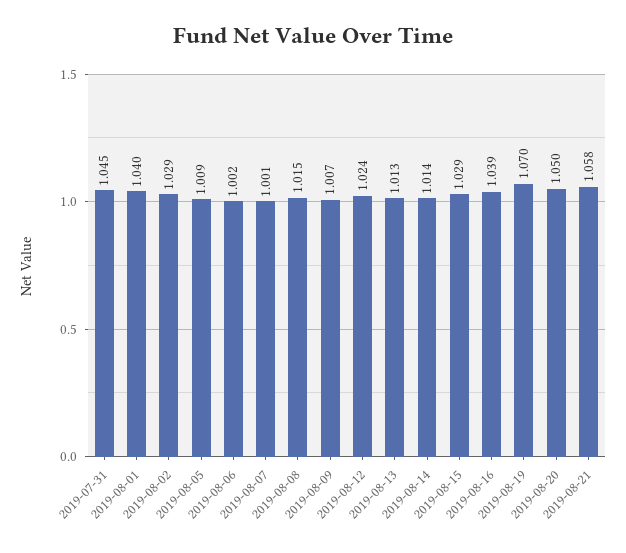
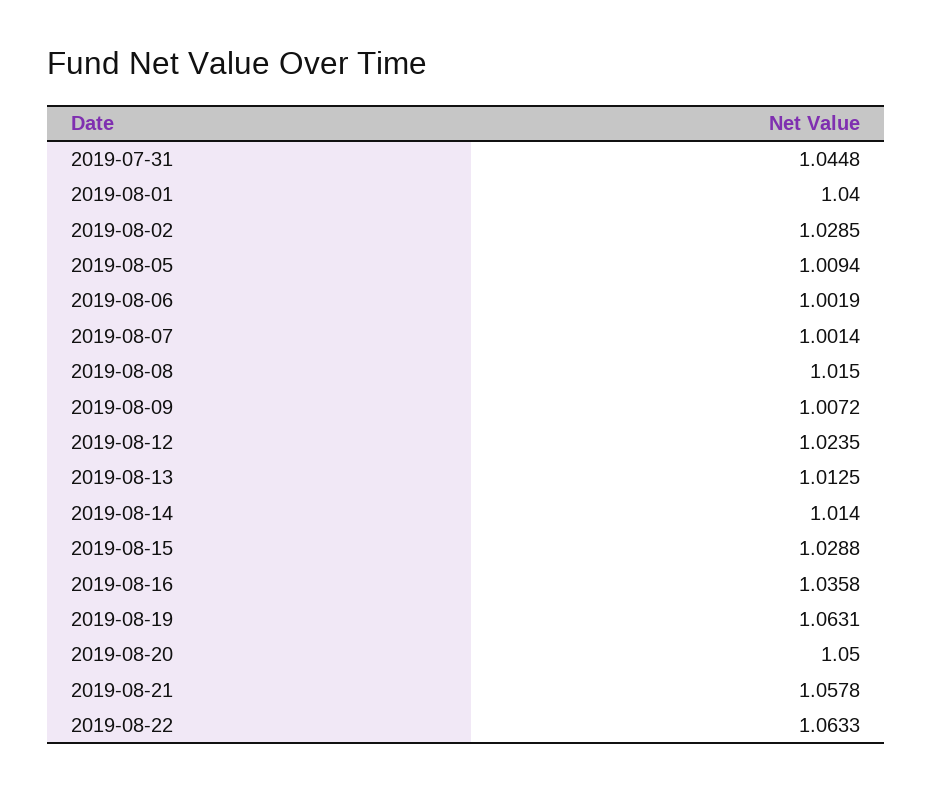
2019-08-16: 1.039 -> 1.0358
2019-08-19: 1.07 -> 1.0631
2019-08-22: none -> 1.0633

